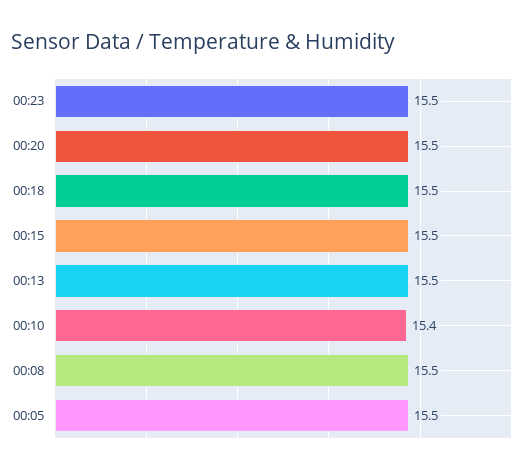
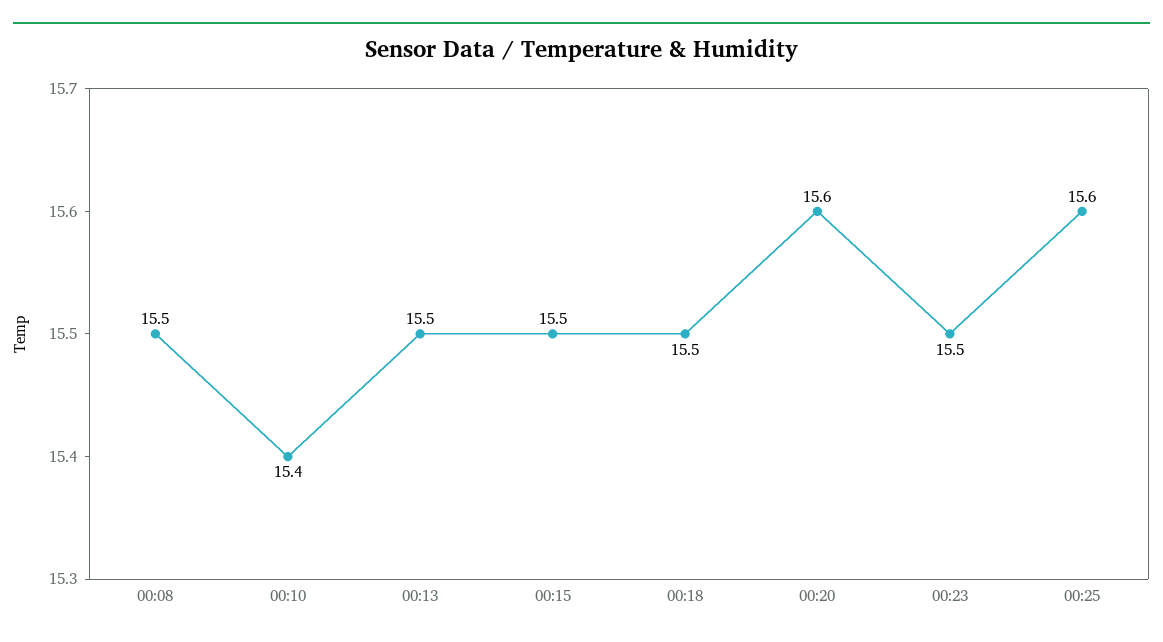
00:20: 15.5 -> 15.6
00:05: 15.5 -> none
00:25: none -> 15.6

